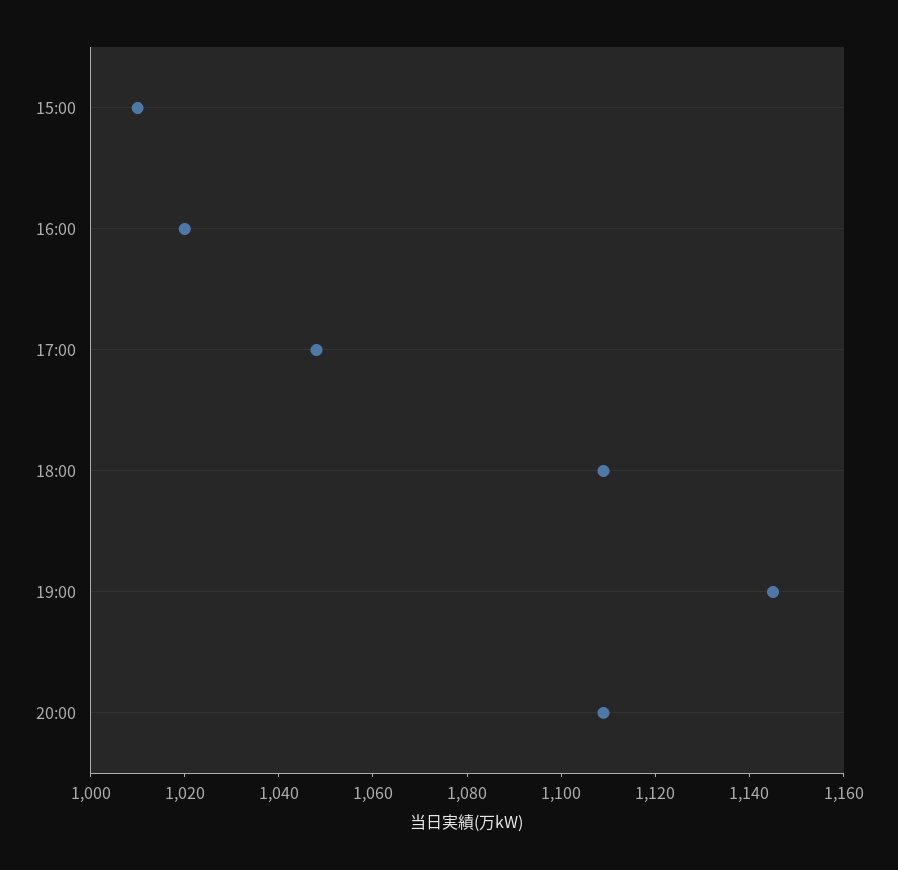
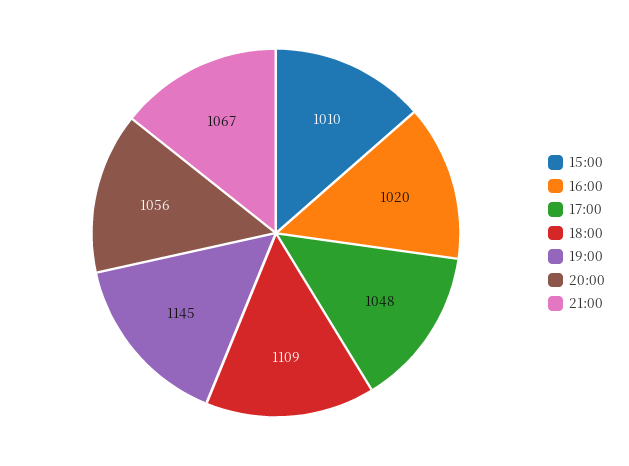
20:00: 1110 -> 1056
21:00: none -> 1067

